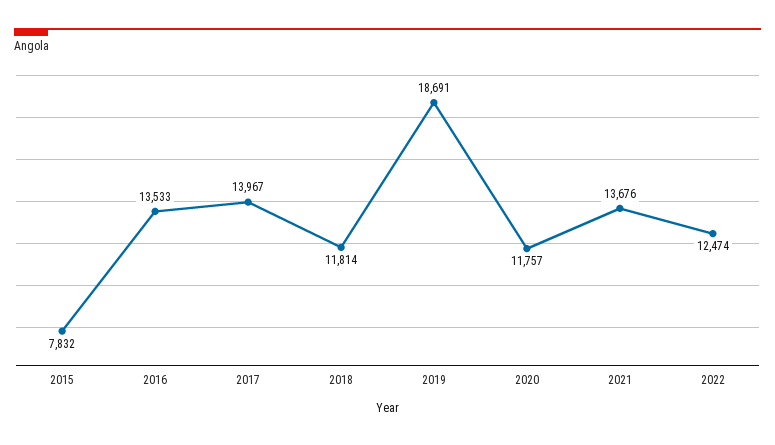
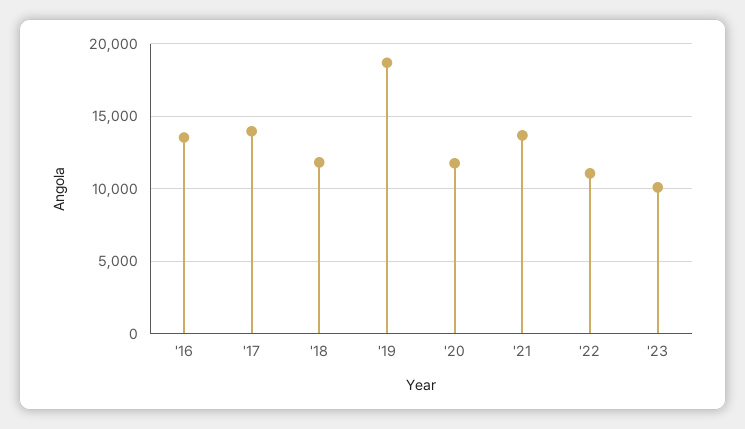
2015: 7832 -> none
2022: 12474 -> 11000
'23: none -> 10000

